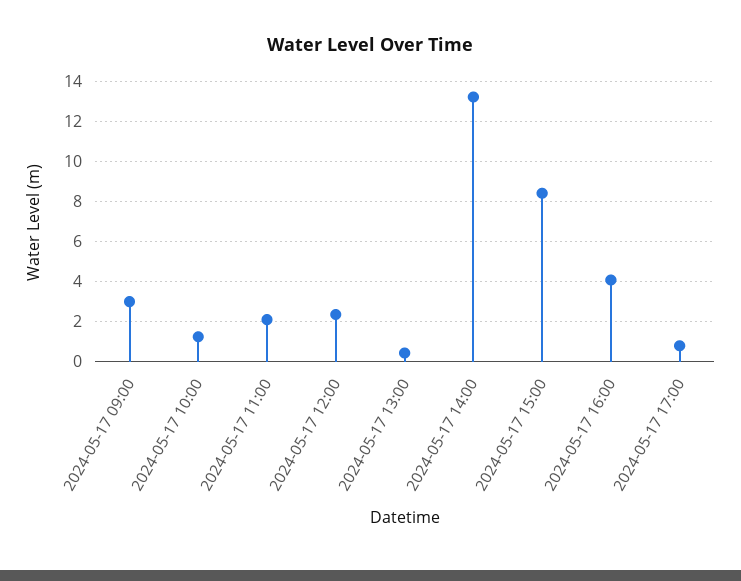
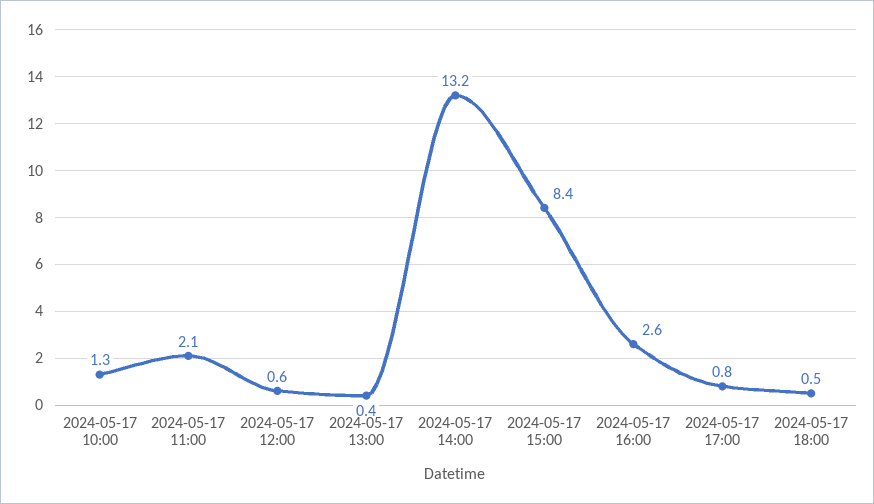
2024-05-17 09:00: 3 -> none
2024-05-17 12:00: 2.5 -> 0.6
2024-05-17 16:00: 4 -> 2.6
2024-05-17 18:00: none -> 0.5

